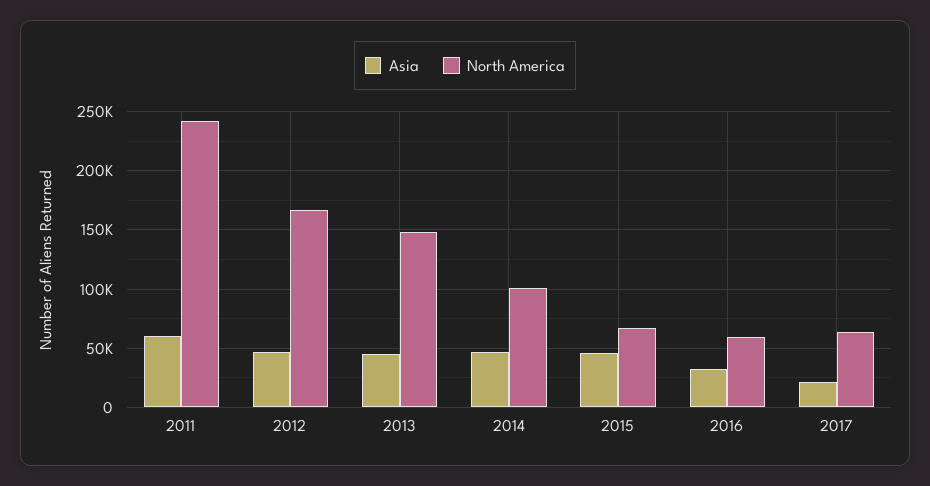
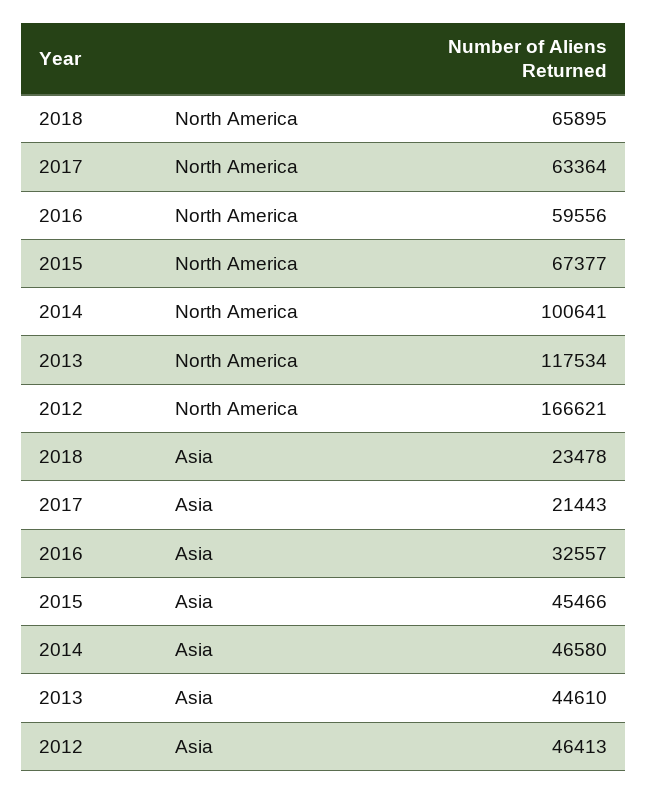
Asia, 2011: 60000 -> none
North America, 2011: 240000 -> none
North America, 2013: 150000 -> 117534
North America, 2018: none -> 65895
Asia, 2018: none -> 23478

